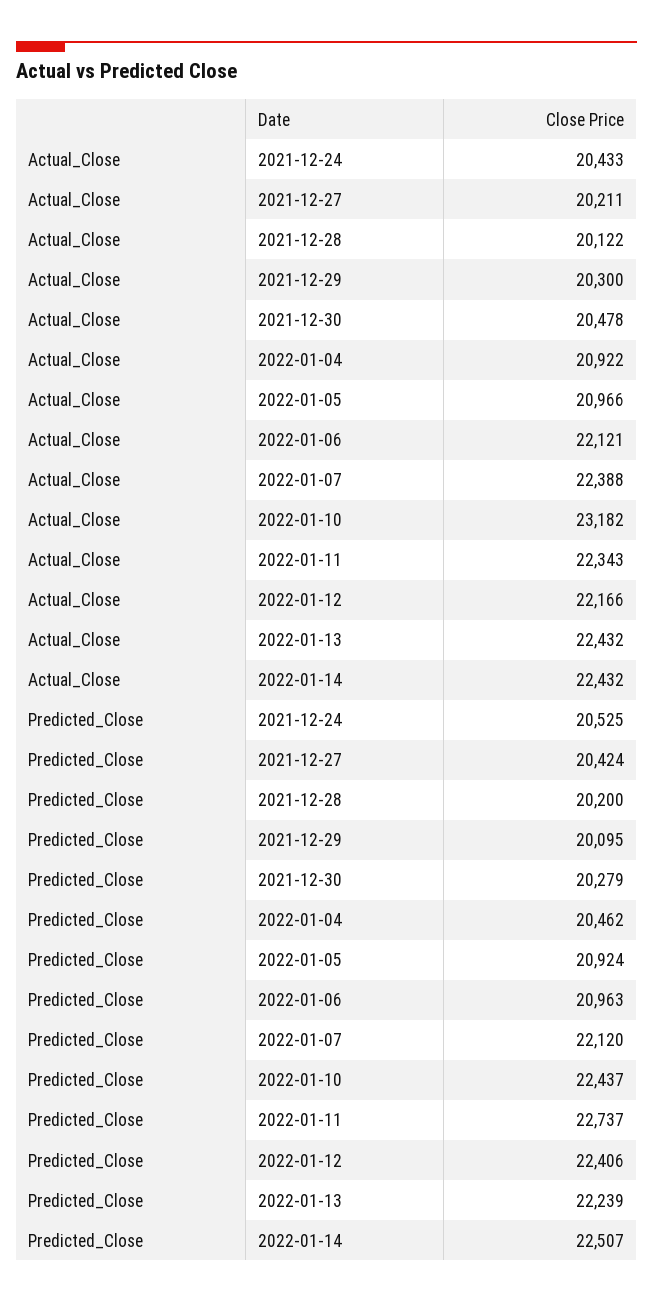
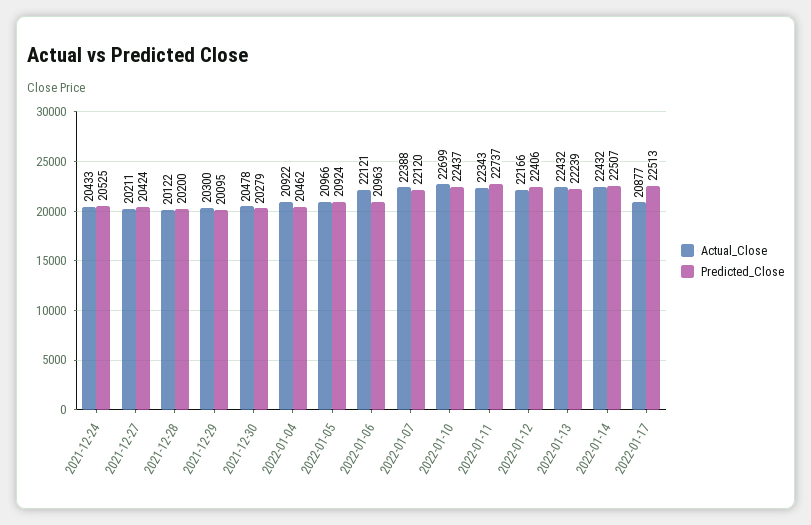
Actual_Close, 2022-01-10: 23182 -> 22699
Actual_Close, 2022-01-17: none -> 20877
Predicted_Close, 2022-01-17: none -> 22513

